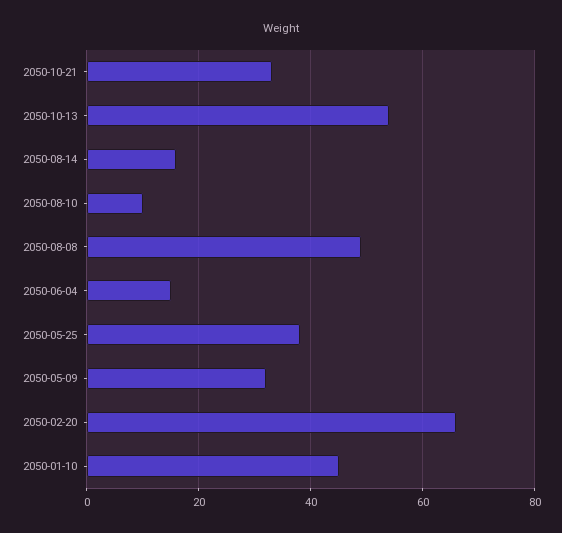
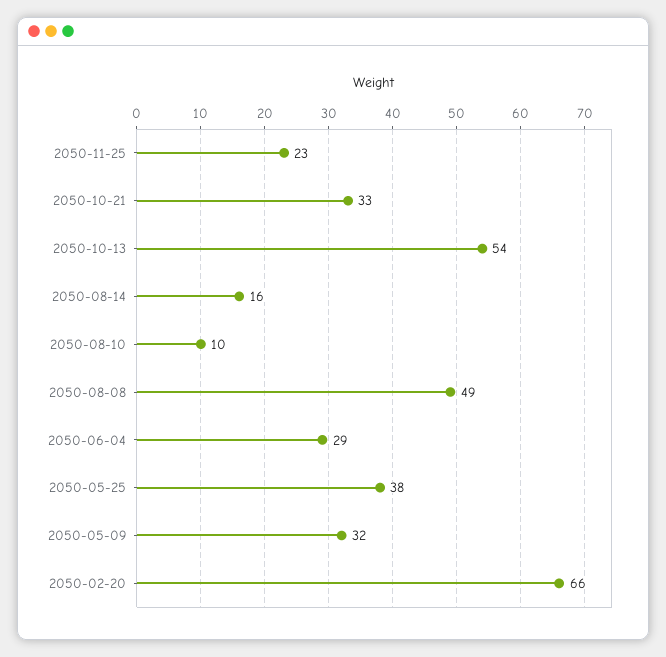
2050-06-04: 15 -> 29
2050-01-10: 45 -> none
2050-11-25: none -> 23

